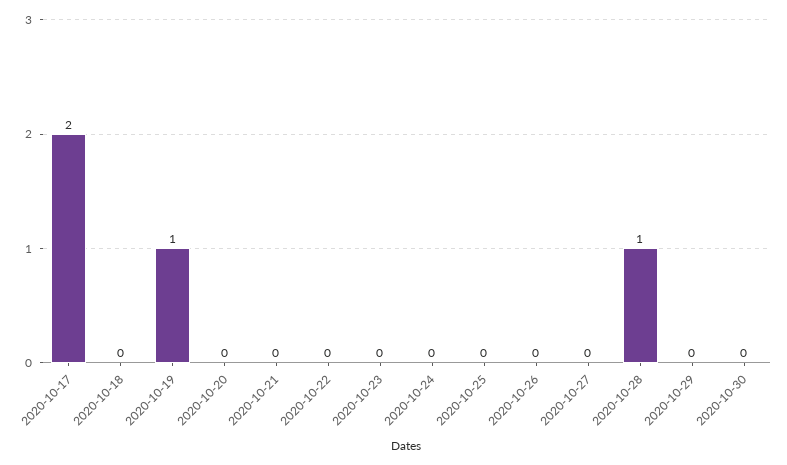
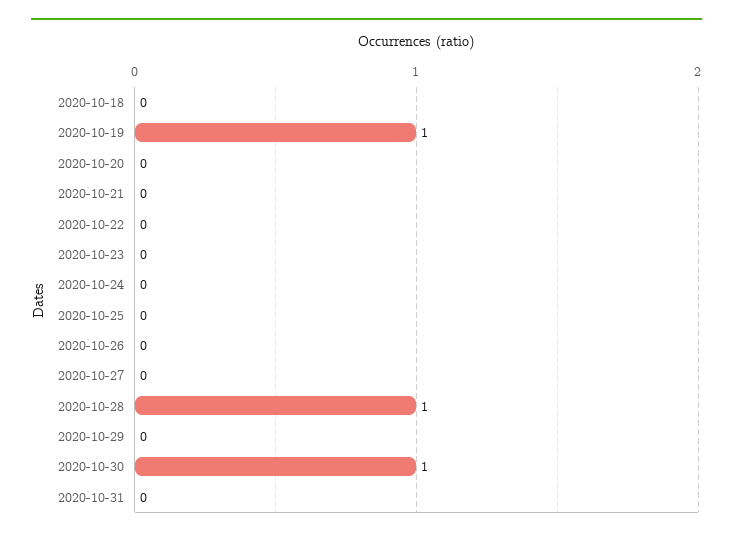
2020-10-17: 2 -> none
2020-10-30: 0 -> 1
2020-10-31: none -> 0

